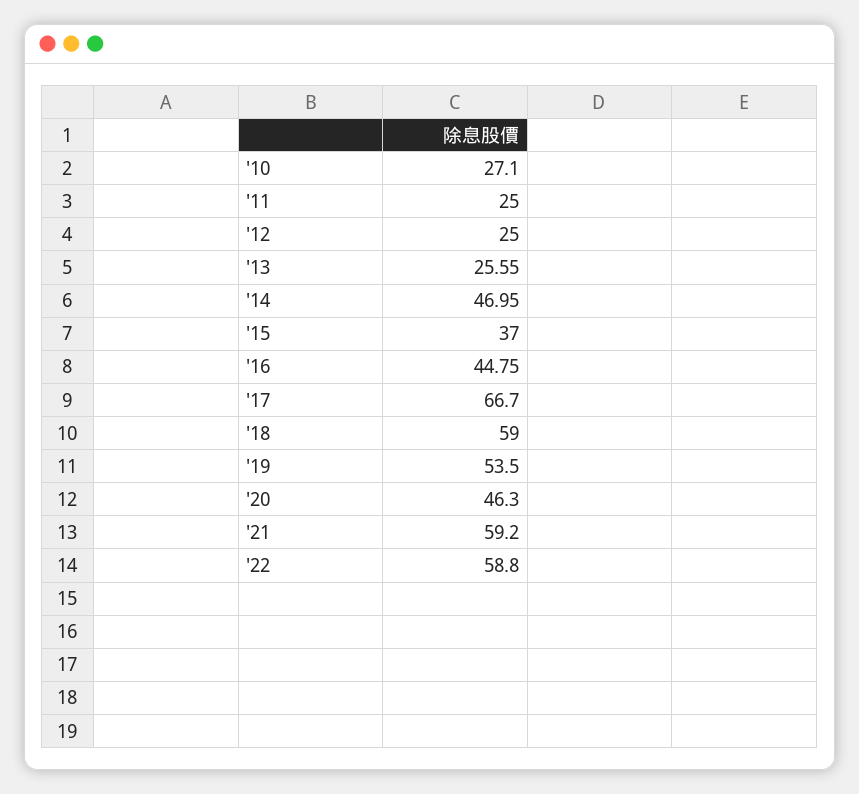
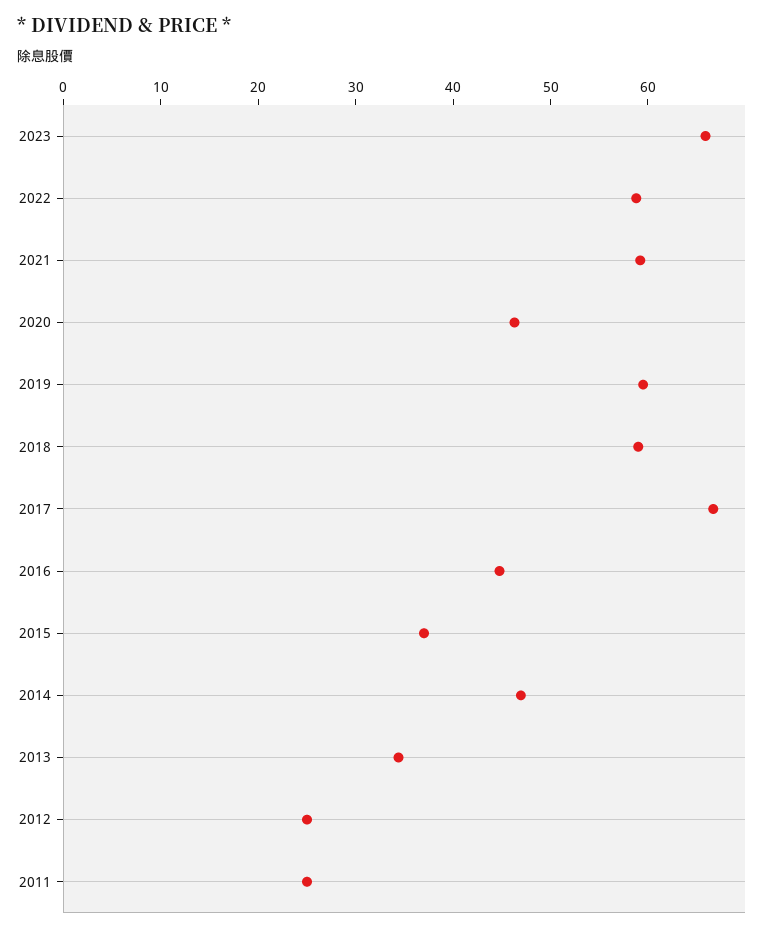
'10: 27.1 -> none
'13: 25.55 -> 34
'19: 53.5 -> 60
2023: none -> 66

